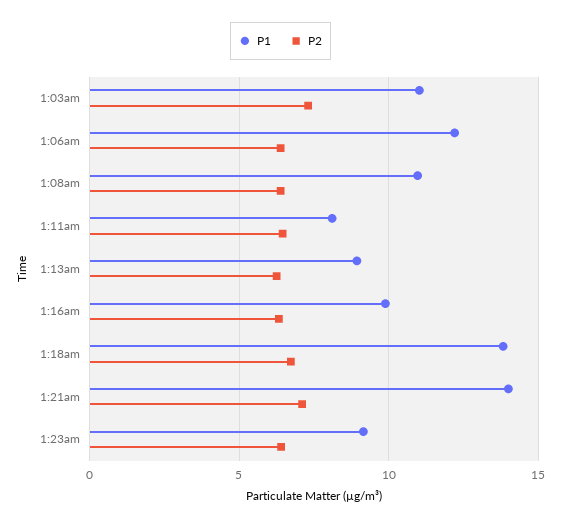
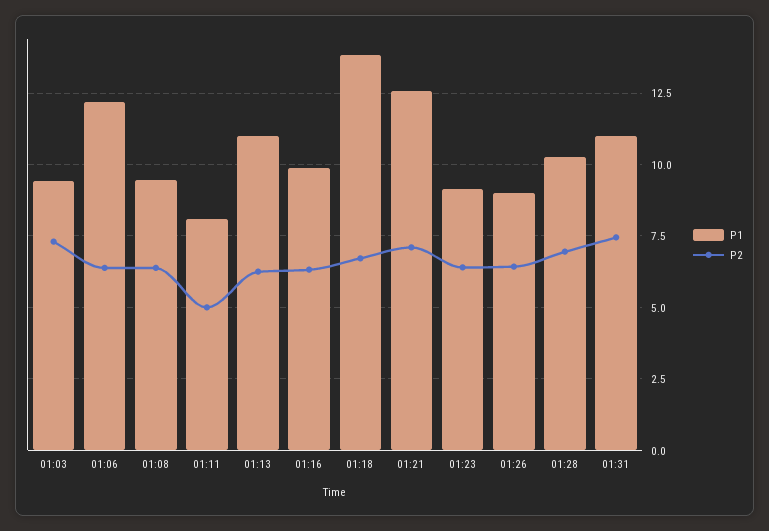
P1, 1:03am: 11 -> 9.5
P1, 1:08am: 11 -> 9.5
P2, 1:11am: 6.5 -> 5
P1, 1:13am: 9 -> 11
P1, 1:21am: 14 -> 12.5
P1, 01:26: none -> 9
P2, 01:26: none -> 6.5
P1, 01:28: none -> 10.25
P2, 01:28: none -> 7
P1, 01:31: none -> 11
P2, 01:31: none -> 7.5

